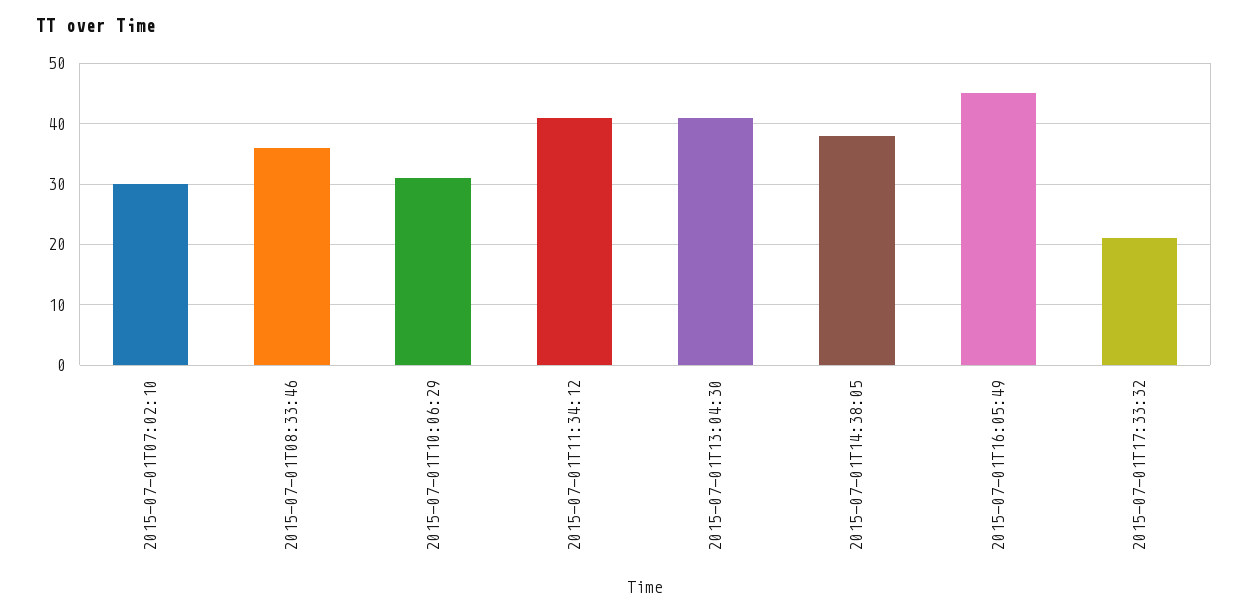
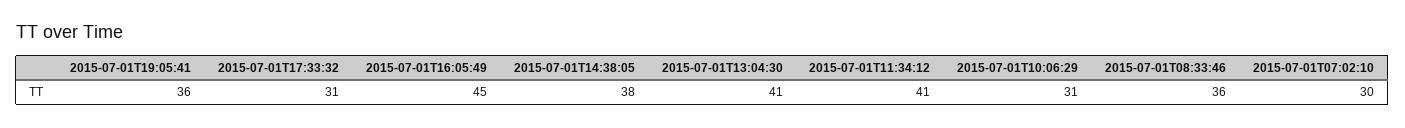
2015-07-01T17:33:32: 21 -> 31
2015-07-01T19:05:41: none -> 36

